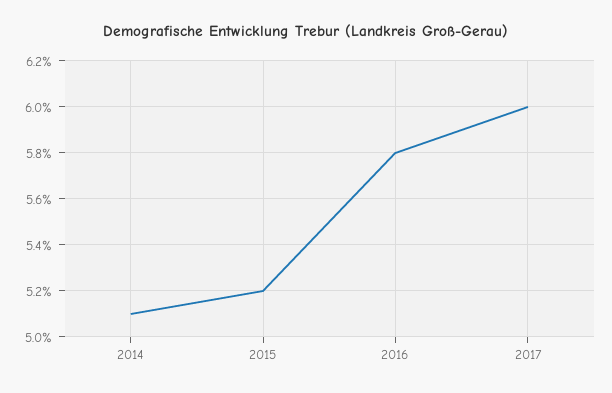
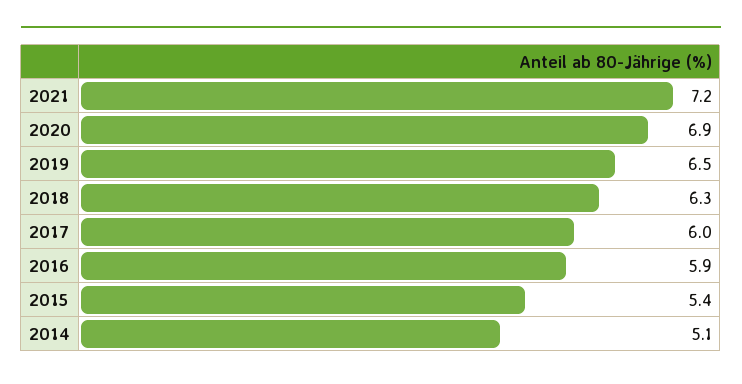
2015: 5.2 -> 5.4
2016: 5.8 -> 5.9
2021: none -> 7.2
2020: none -> 6.9
2019: none -> 6.5
2018: none -> 6.3

